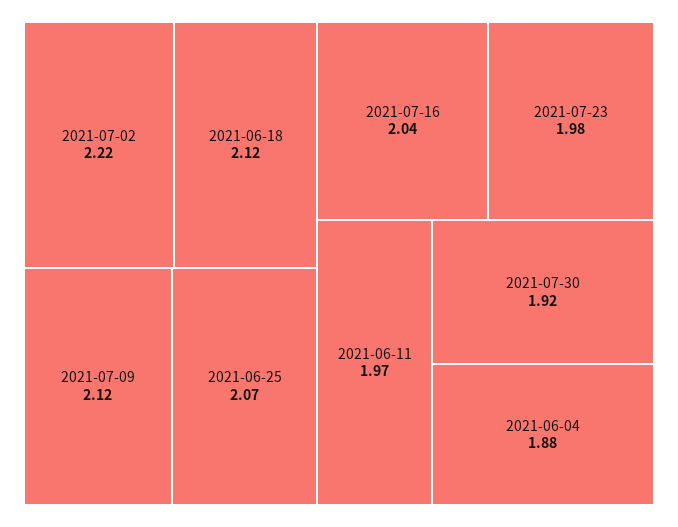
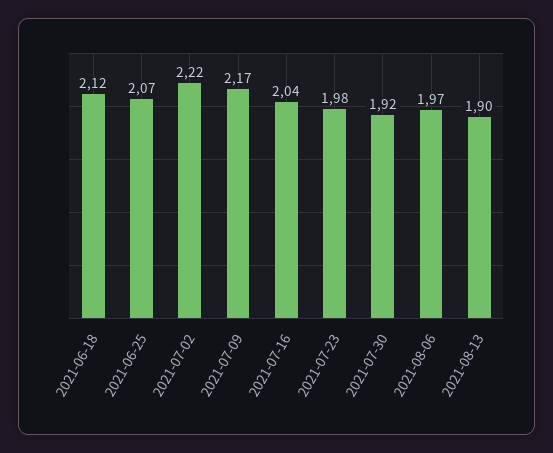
2021-07-09: 2.12 -> 2.17
2021-06-11: 1.97 -> none
2021-06-04: 1.88 -> none
2021-08-06: none -> 1.97
2021-08-13: none -> 1.9

